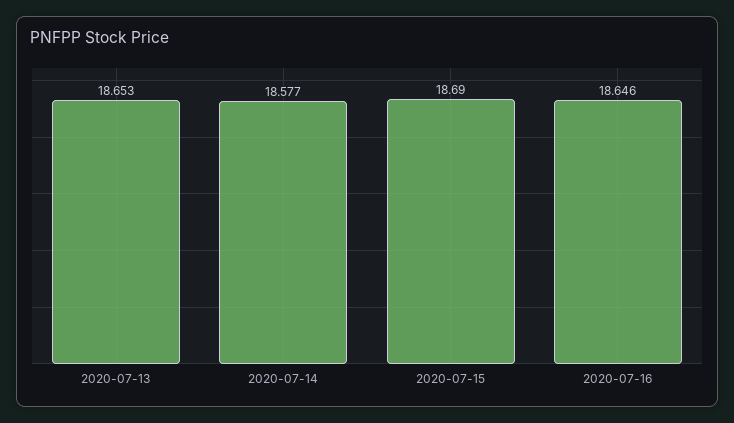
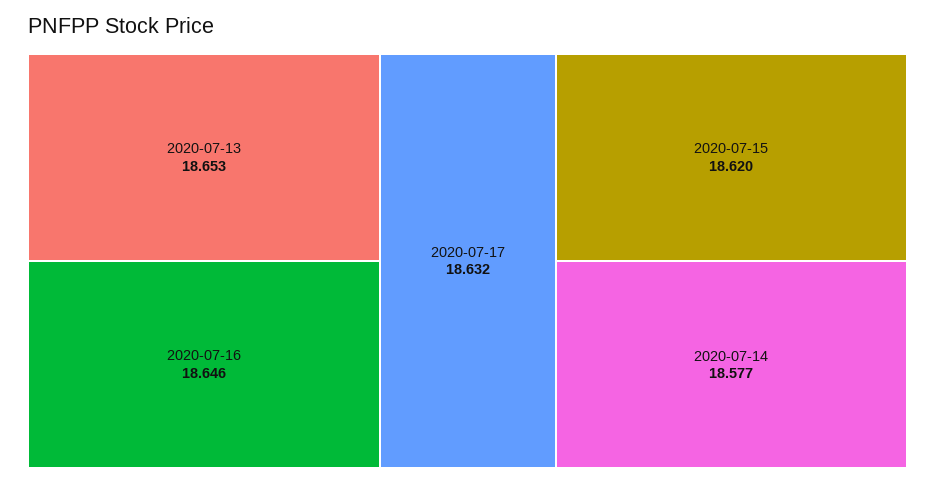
2020-07-15: 18.69 -> 18.62
2020-07-17: none -> 18.632

